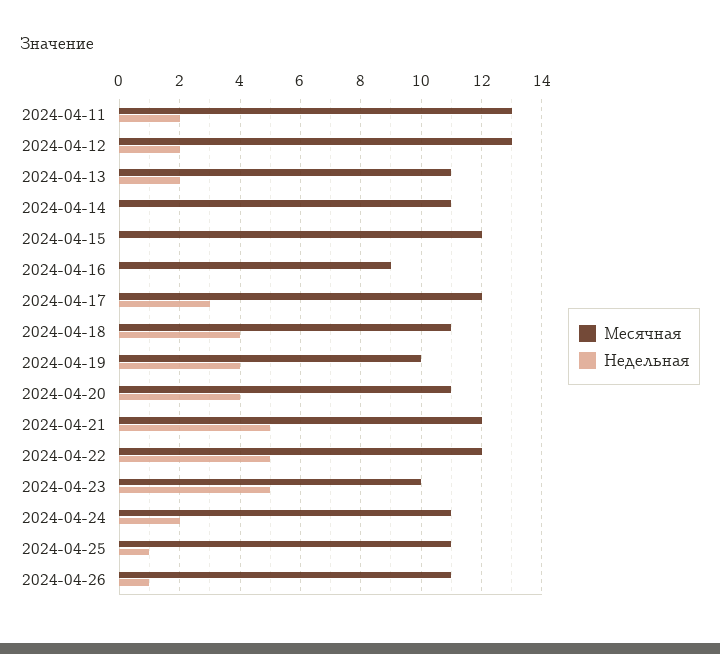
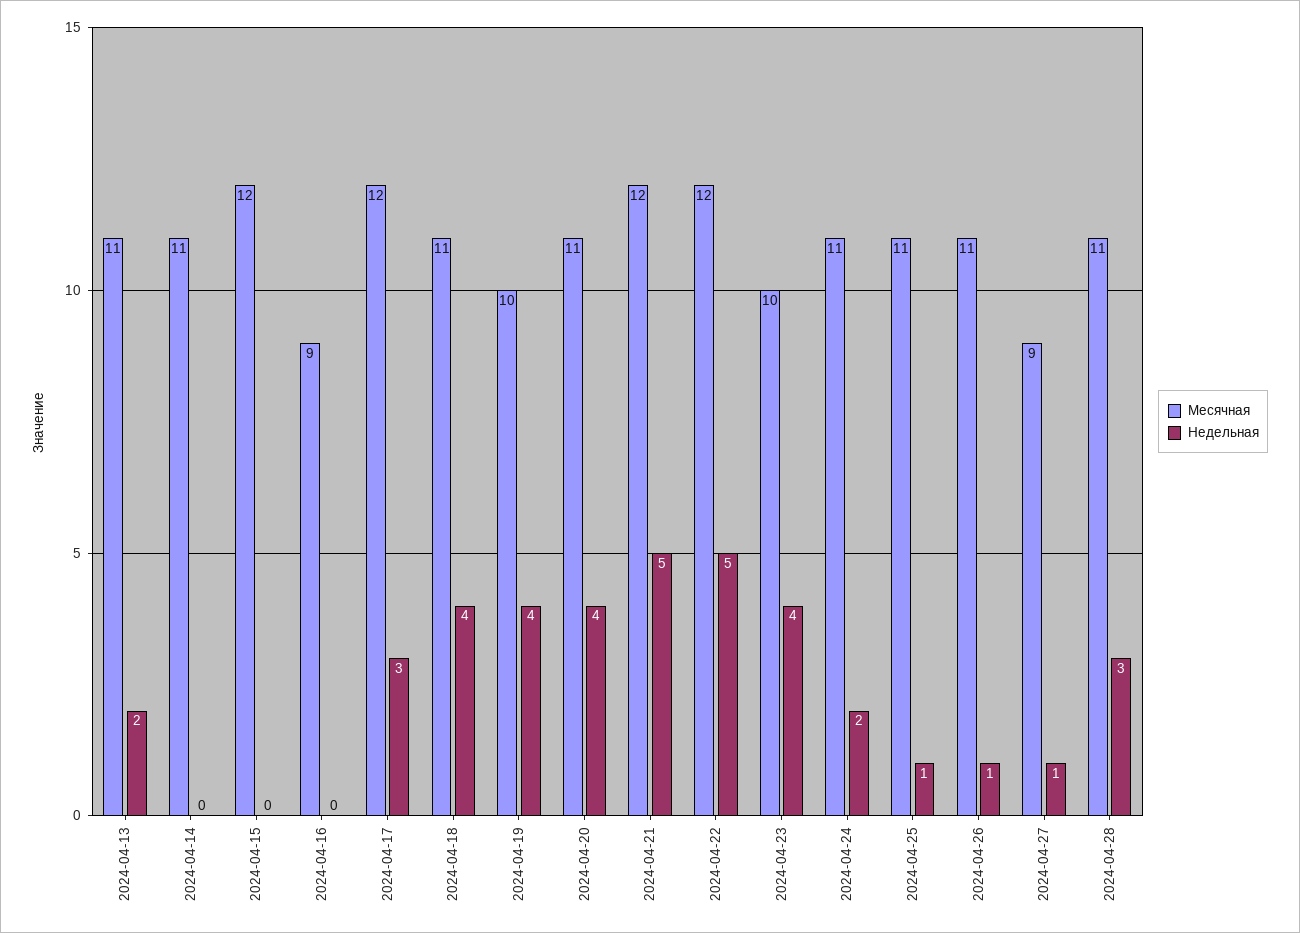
Месячная, 2024-04-11: 13 -> none
Недельная, 2024-04-11: 2 -> none
Месячная, 2024-04-12: 13 -> none
Недельная, 2024-04-12: 2 -> none
Недельная, 2024-04-23: 5 -> 4
Месячная, 2024-04-27: none -> 9
Недельная, 2024-04-27: none -> 1
Месячная, 2024-04-28: none -> 11
Недельная, 2024-04-28: none -> 3

